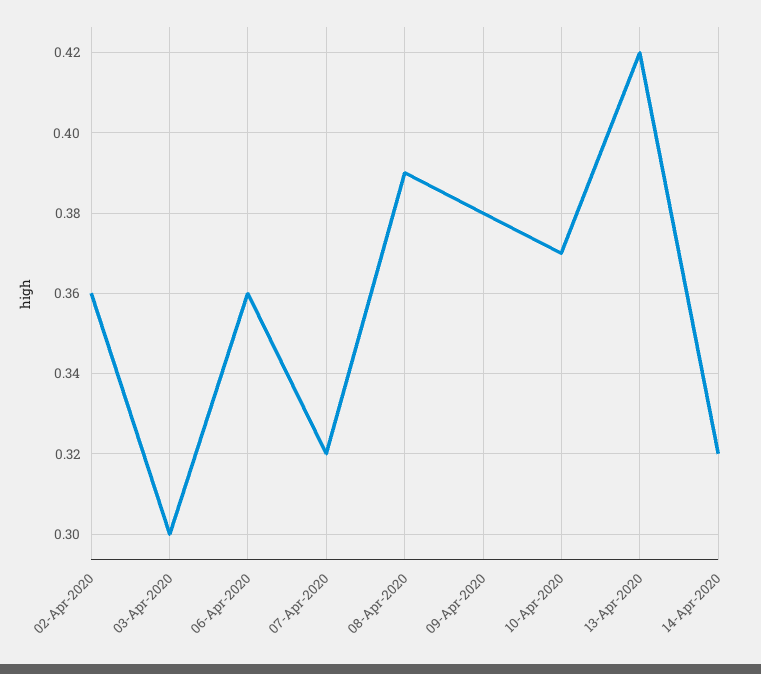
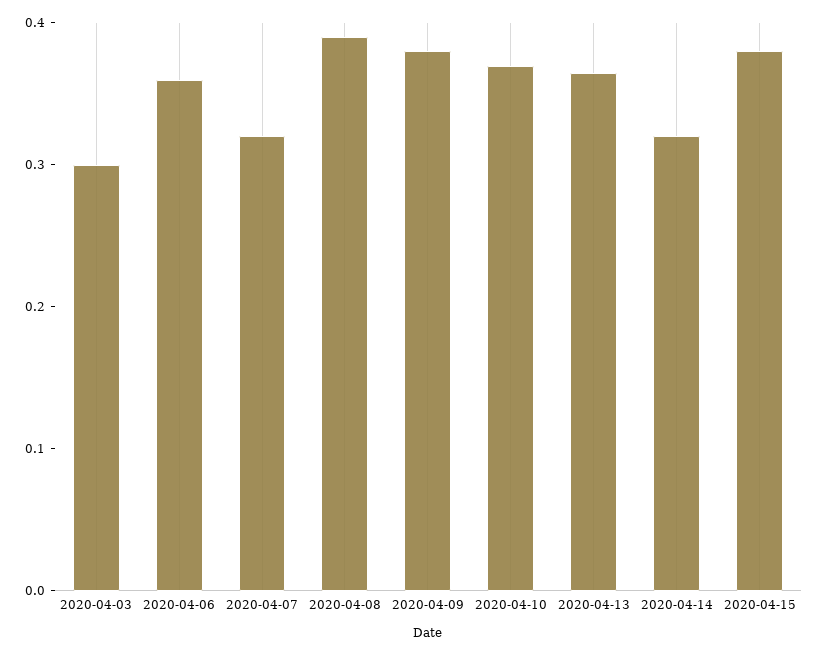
02-Apr-2020: 0.36 -> none
13-Apr-2020: 0.42 -> 0.36
2020-04-15: none -> 0.38

